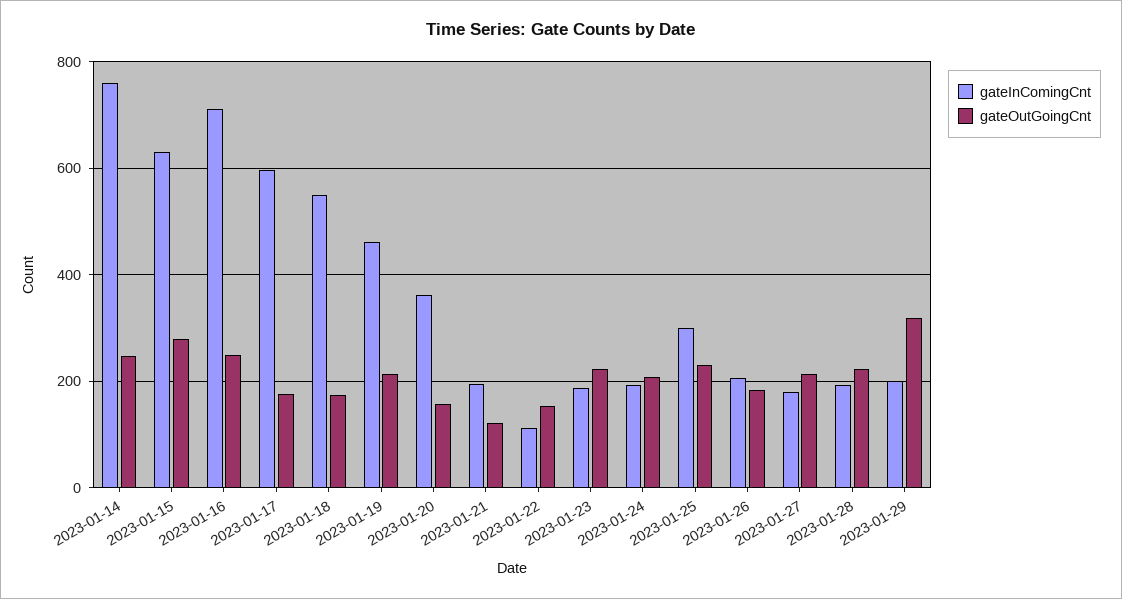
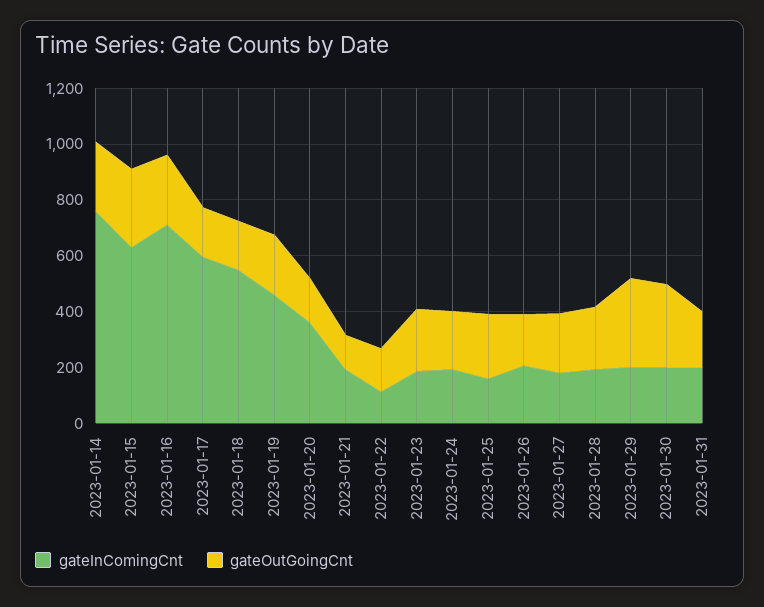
gateInComingCnt, 2023-01-25: 300 -> 150
gateInComingCnt, 2023-01-30: none -> 200
gateOutGoingCnt, 2023-01-30: none -> 300
gateInComingCnt, 2023-01-31: none -> 200
gateOutGoingCnt, 2023-01-31: none -> 200

